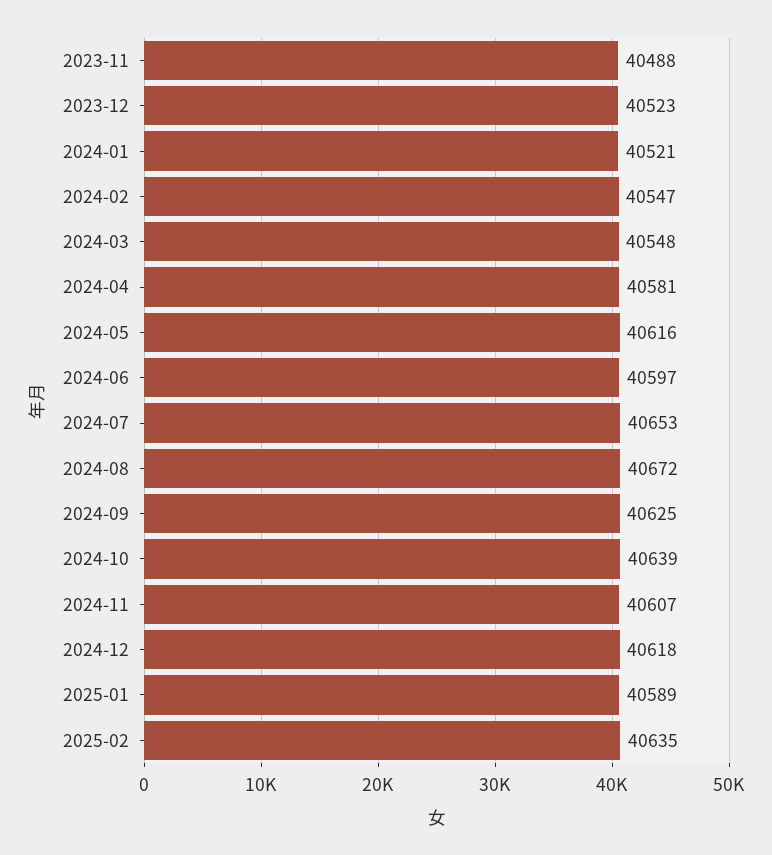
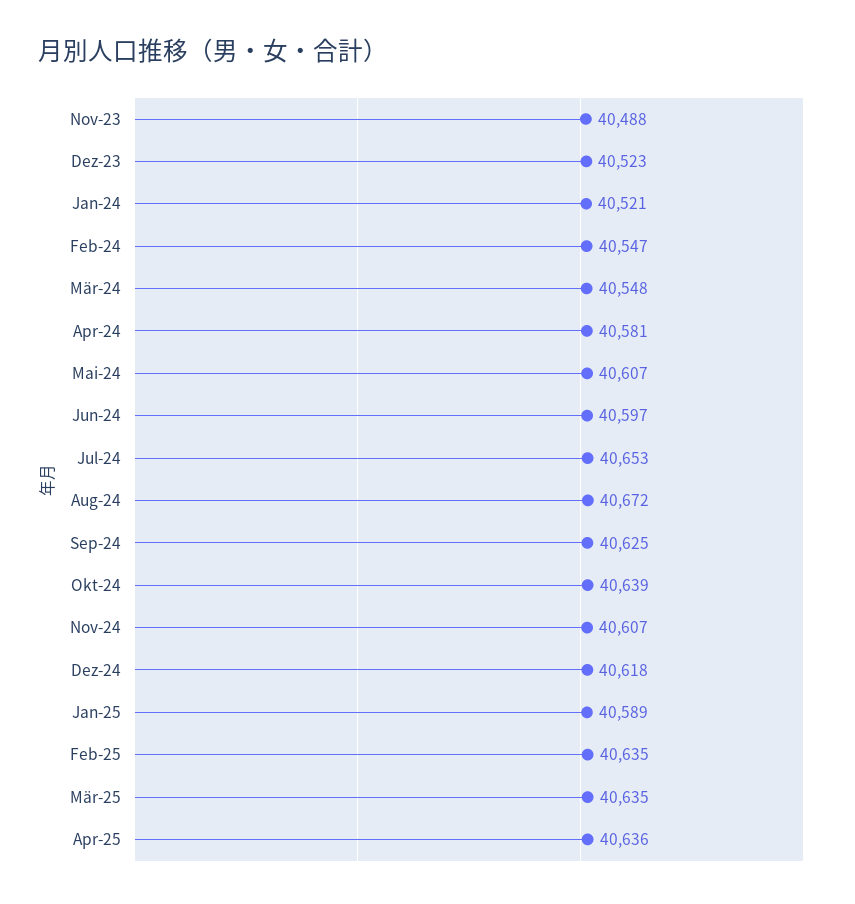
2024-05: 40616 -> 40607
Mär-25: none -> 40635
Apr-25: none -> 40636

